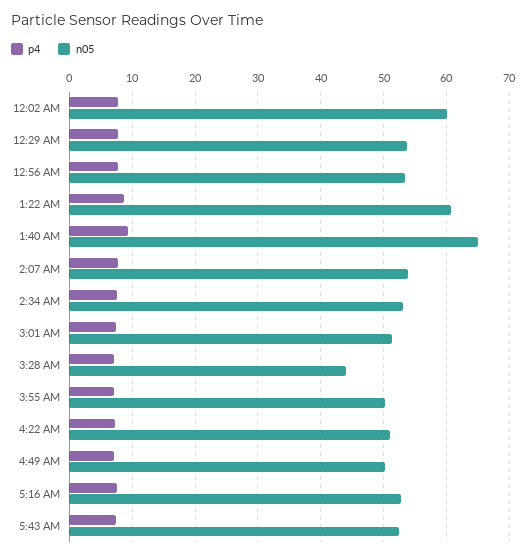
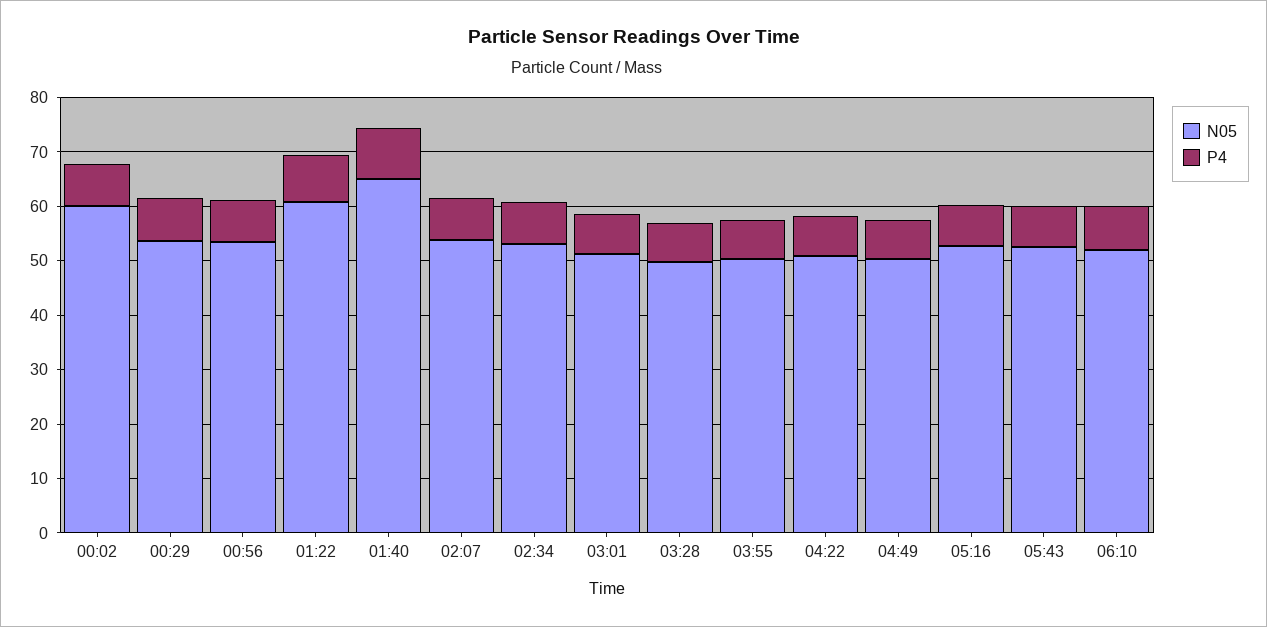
n05, 3:28 AM: 44 -> 50
n05, 06:10: none -> 52
p4, 06:10: none -> 8

